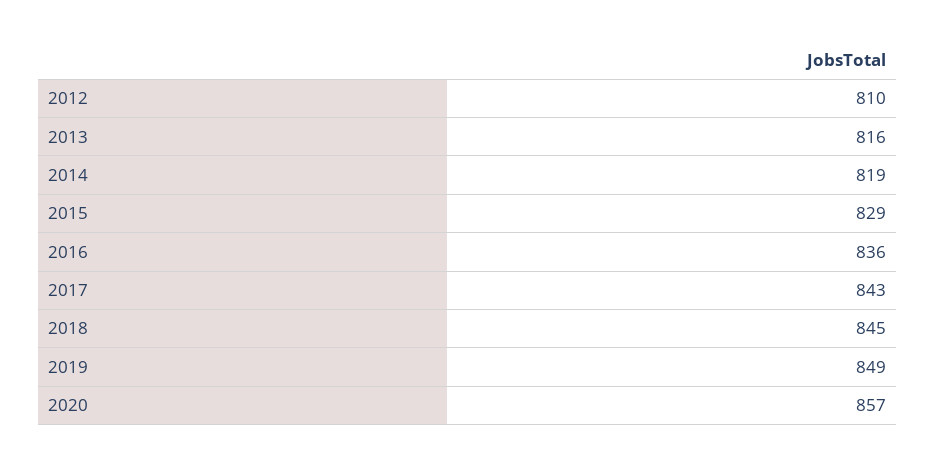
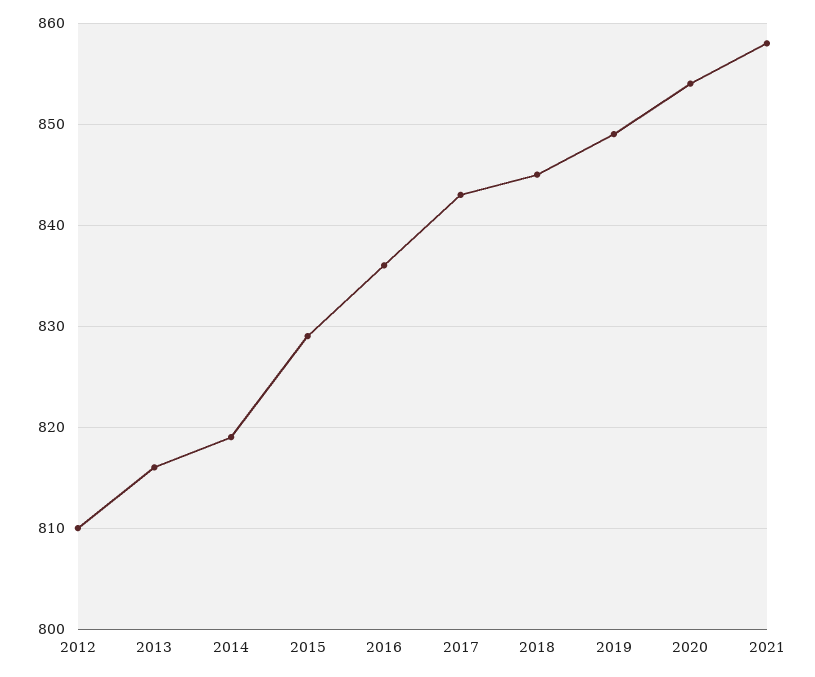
2020: 857 -> 854
2021: none -> 858

